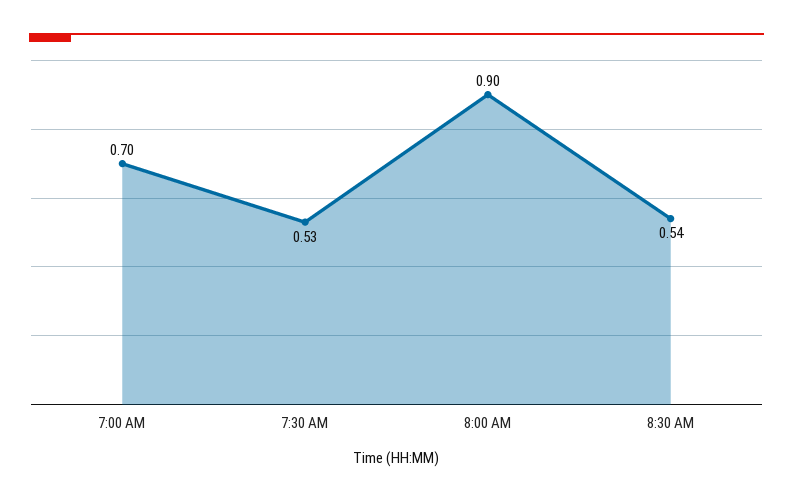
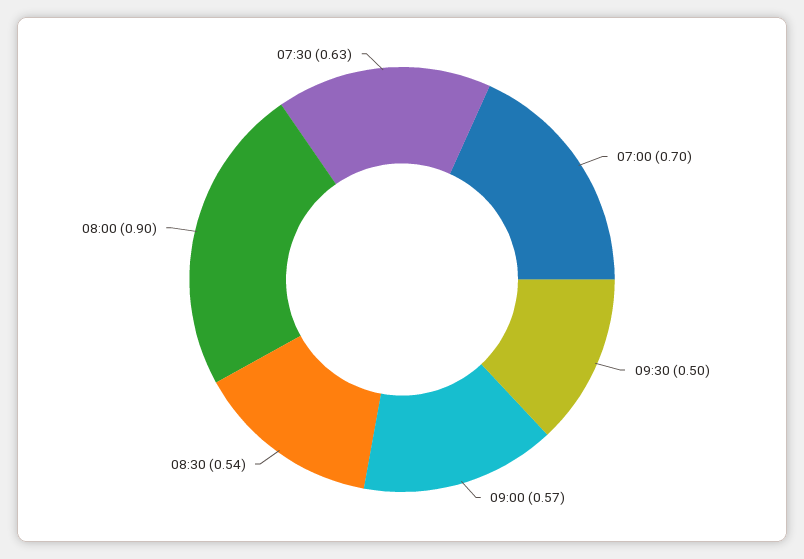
7:30 AM: 0.53 -> 0.63
09:30: none -> 0.5
09:00: none -> 0.57

